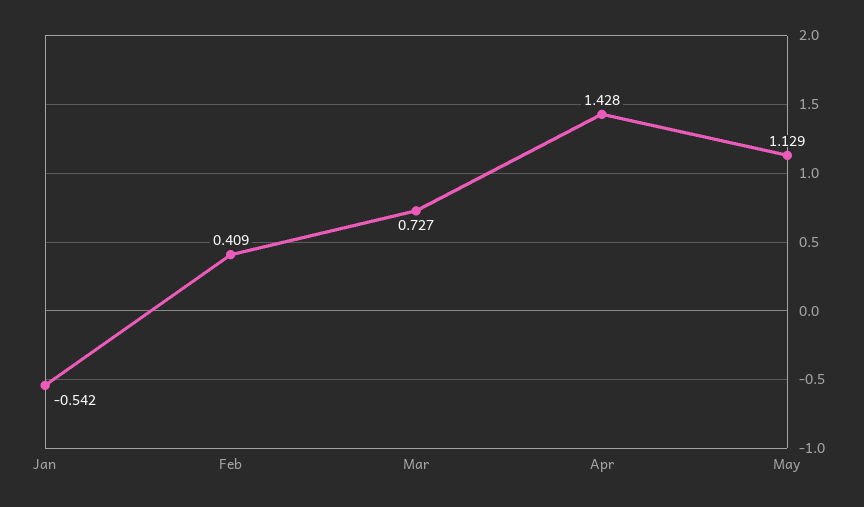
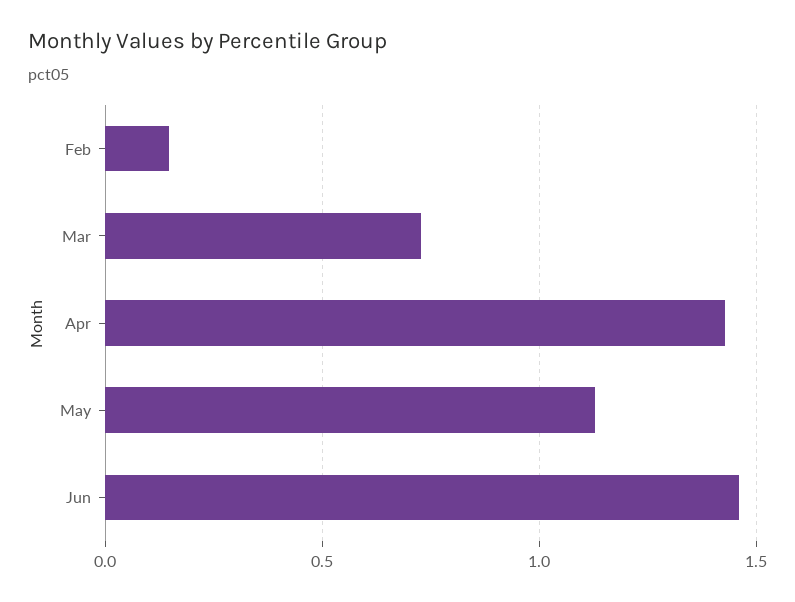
Jan: -0.542 -> none
Feb: 0.409 -> 0.15
Jun: none -> 1.45

